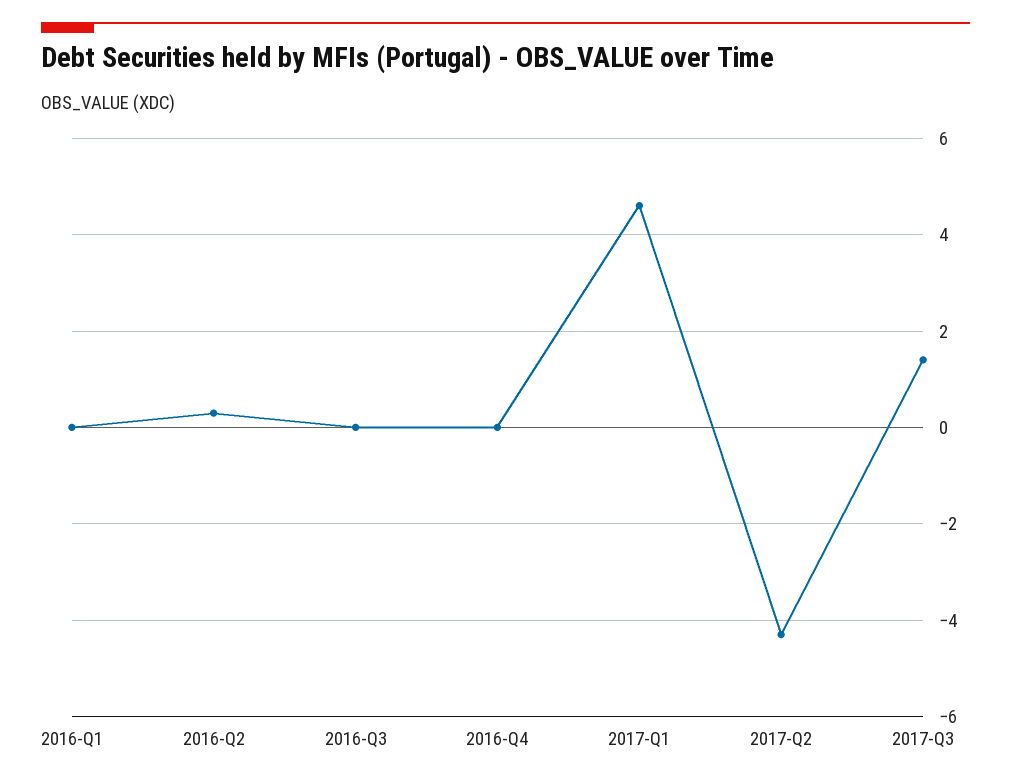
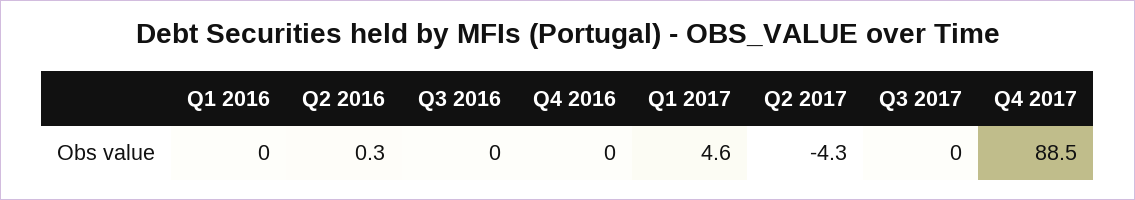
2017-Q3: 1.5 -> 0
Q4 2017: none -> 88.5

